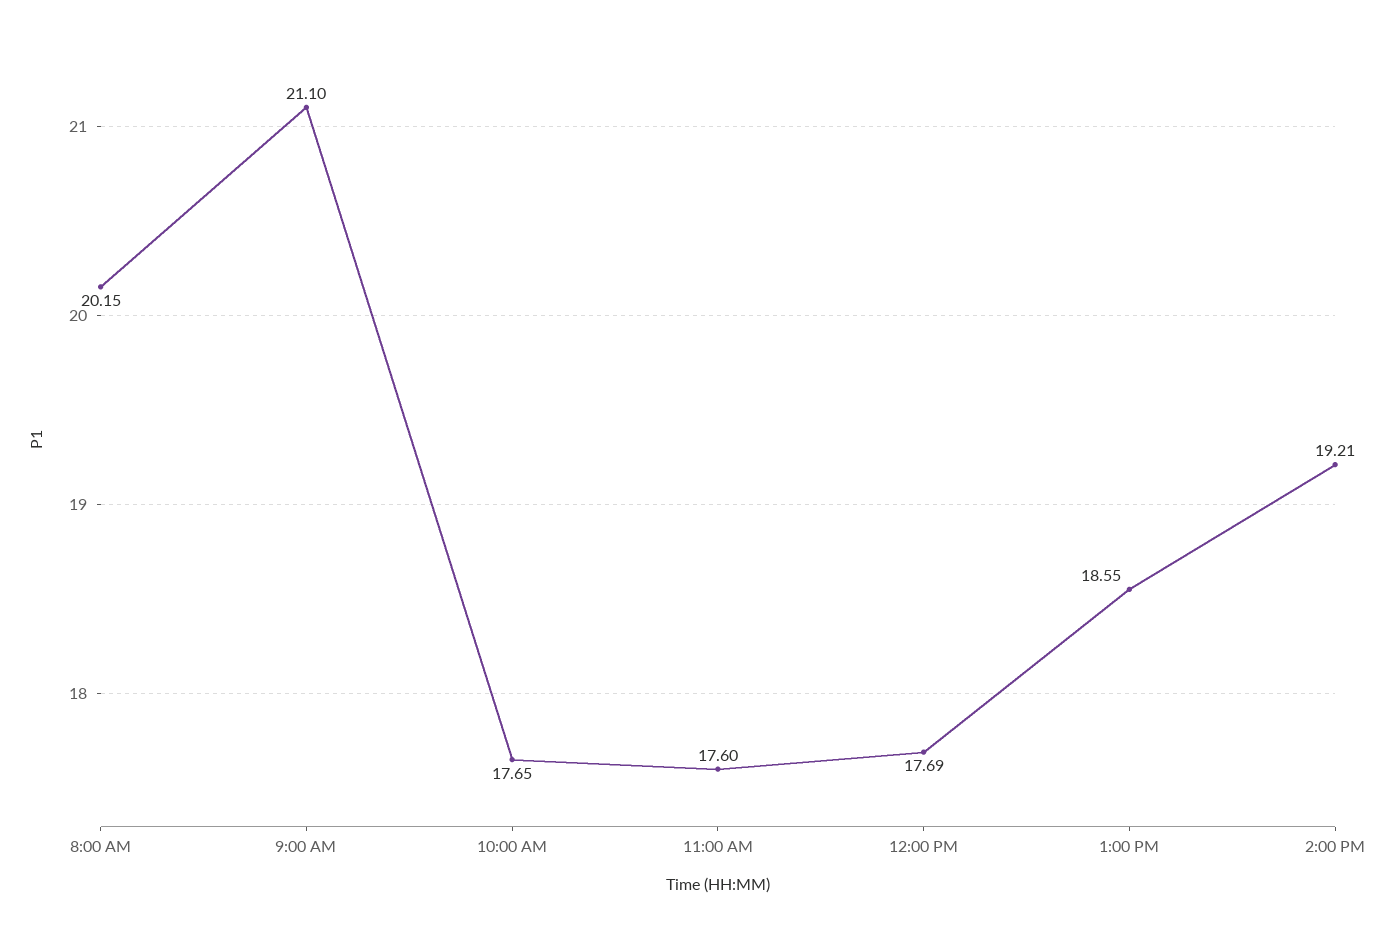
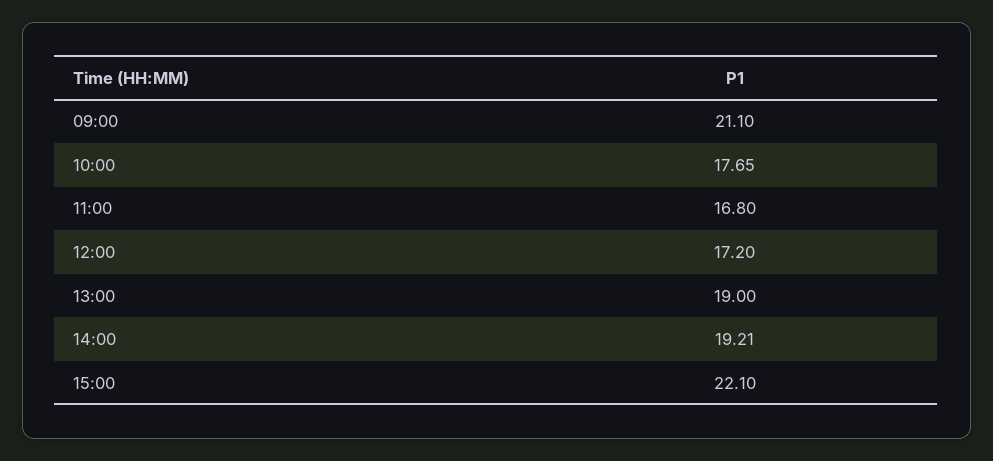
8:00 AM: 20.15 -> none
11:00 AM: 17.6 -> 16.8
12:00 PM: 17.69 -> 17.2
1:00 PM: 18.55 -> 19
15:00: none -> 22.1

